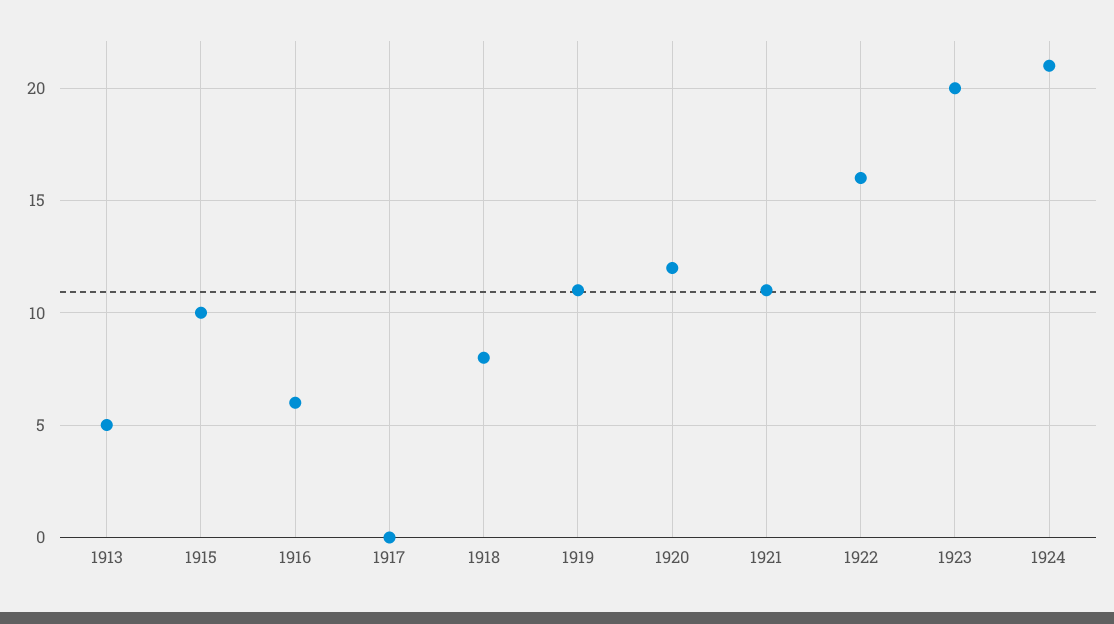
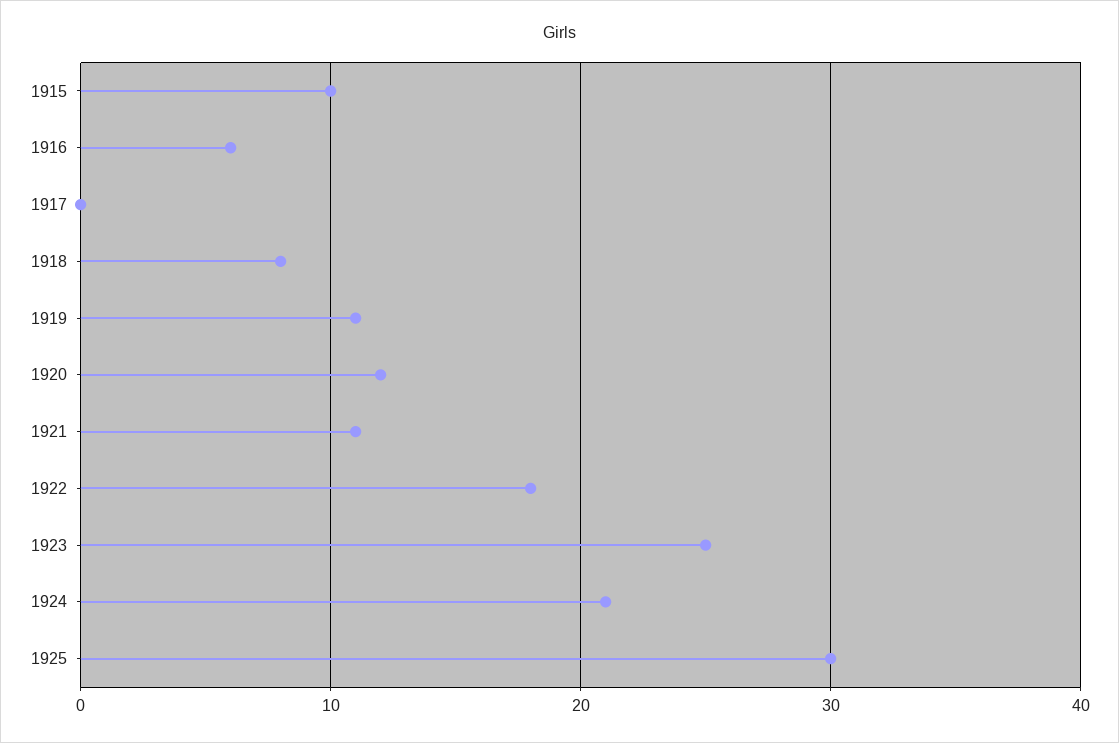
1913: 5 -> none
1922: 16 -> 18
1923: 20 -> 25
1925: none -> 30

